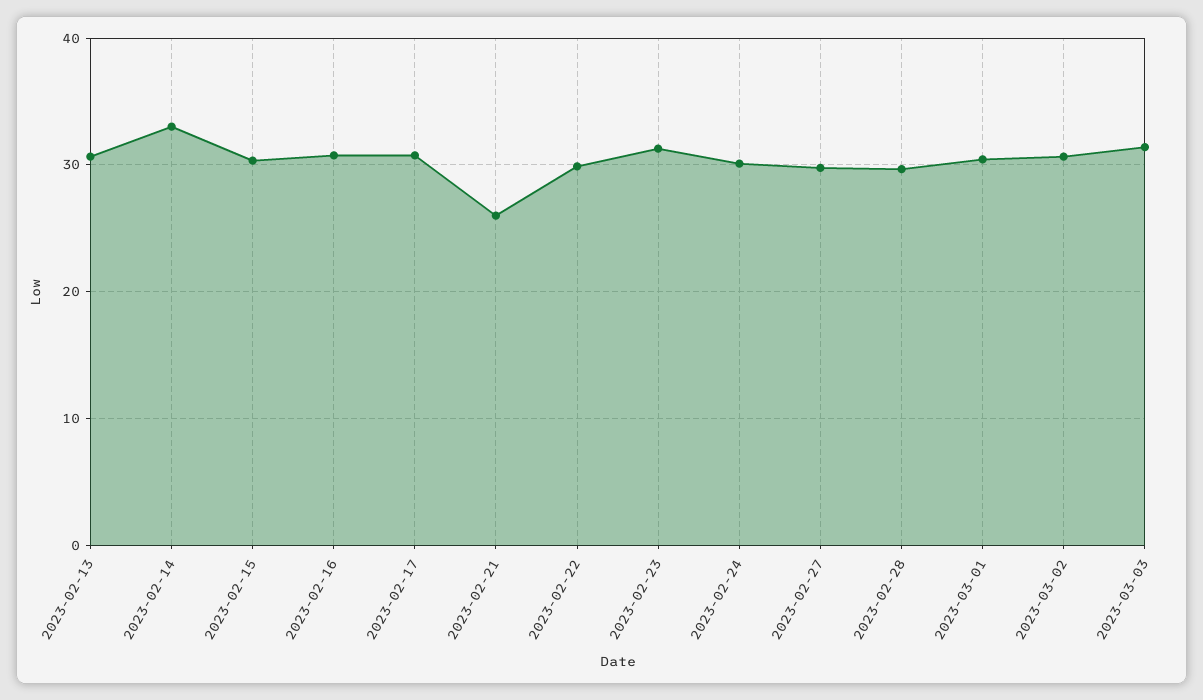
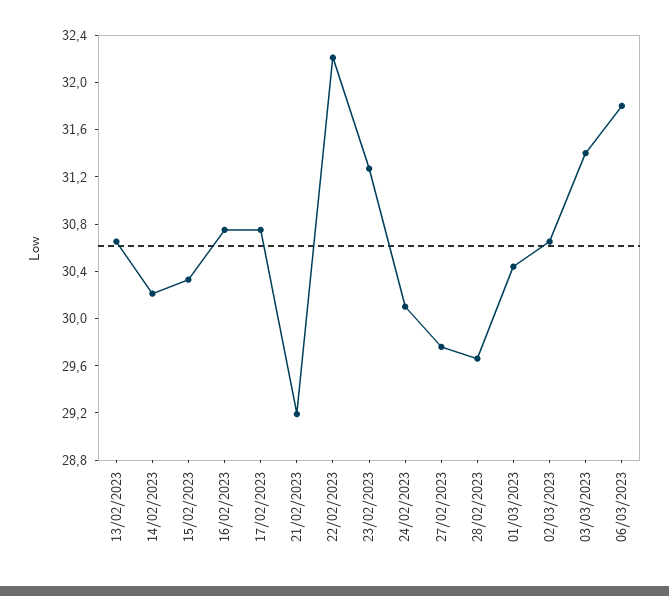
2023-02-14: 33 -> 30.2
2023-02-21: 26 -> 29.2
2023-02-22: 30 -> 32.2
06/03/2023: none -> 31.8

